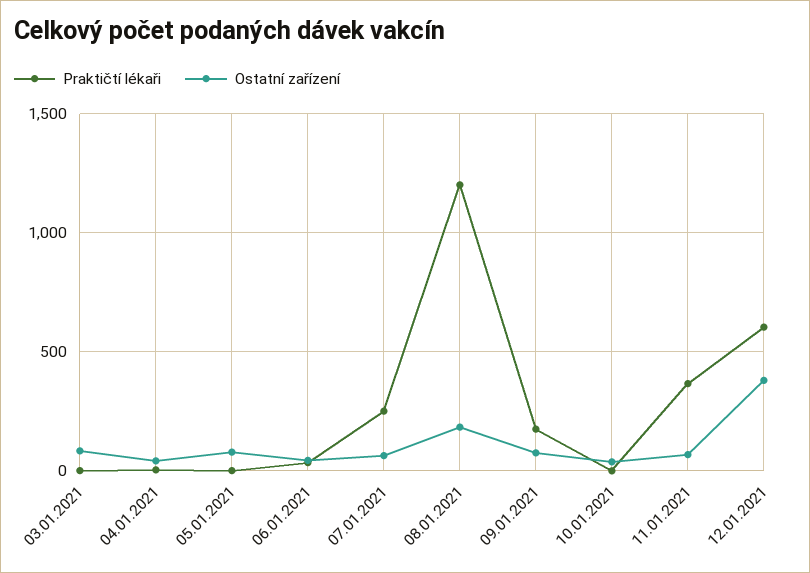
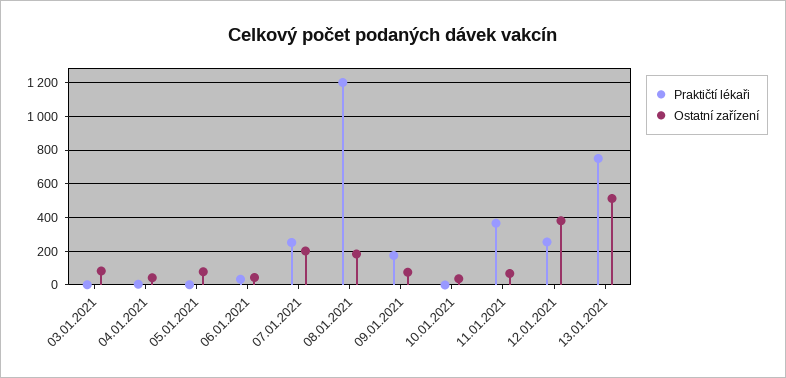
Ostatní zařízení, 07.01.2021: 50 -> 200
Praktičtí lékaři, 12.01.2021: 600 -> 250
Praktičtí lékaři, 13.01.2021: none -> 750
Ostatní zařízení, 13.01.2021: none -> 500

